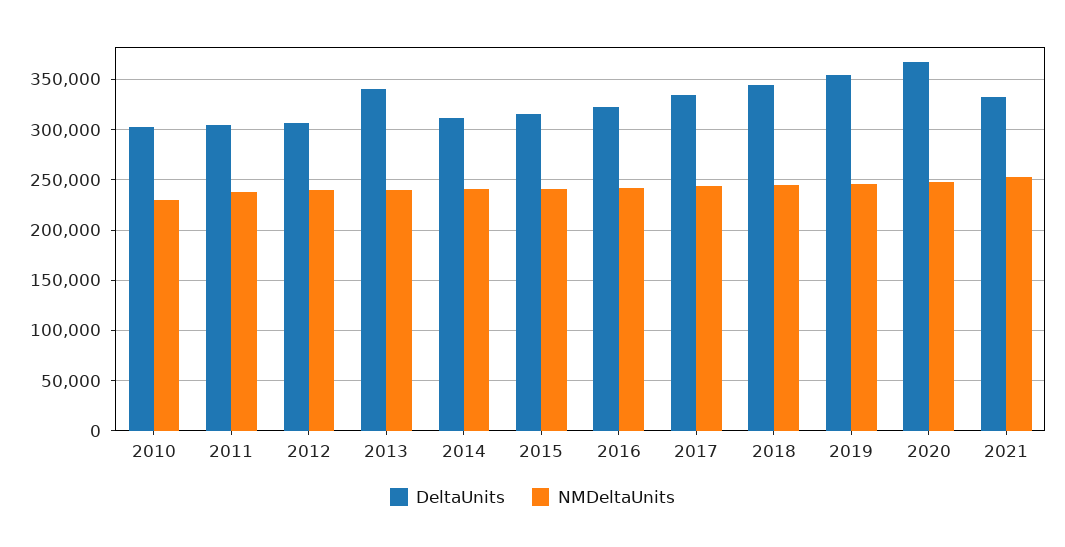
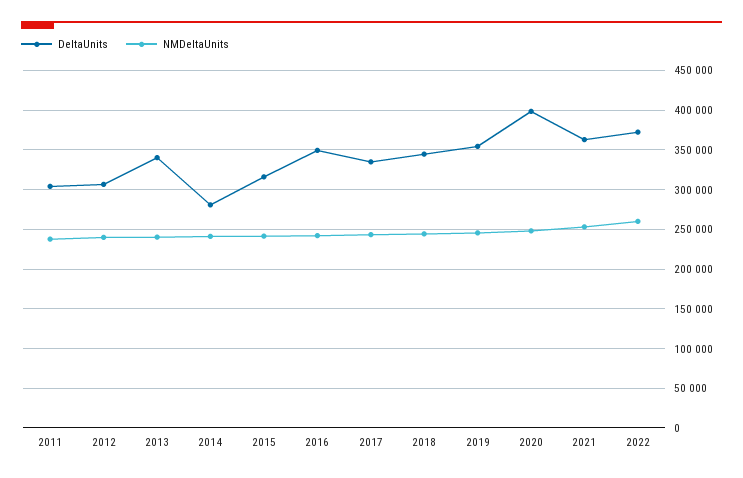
DeltaUnits, 2010: 300000 -> none
NMDeltaUnits, 2010: 230000 -> none
DeltaUnits, 2014: 310000 -> 280000
DeltaUnits, 2016: 320000 -> 350000
DeltaUnits, 2020: 370000 -> 400000
DeltaUnits, 2021: 330000 -> 360000
DeltaUnits, 2022: none -> 370000
NMDeltaUnits, 2022: none -> 260000

